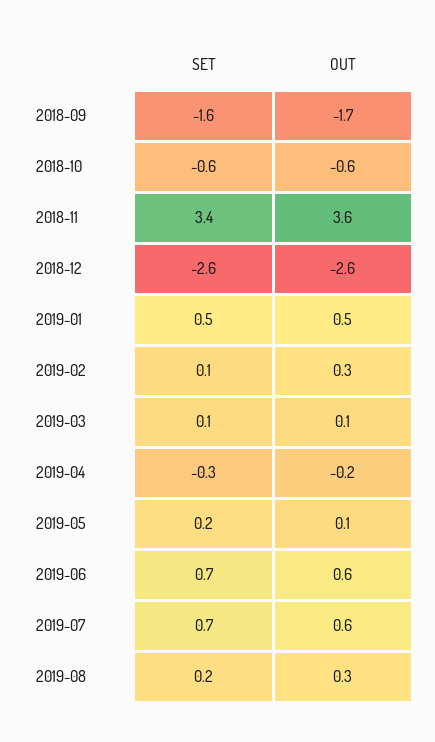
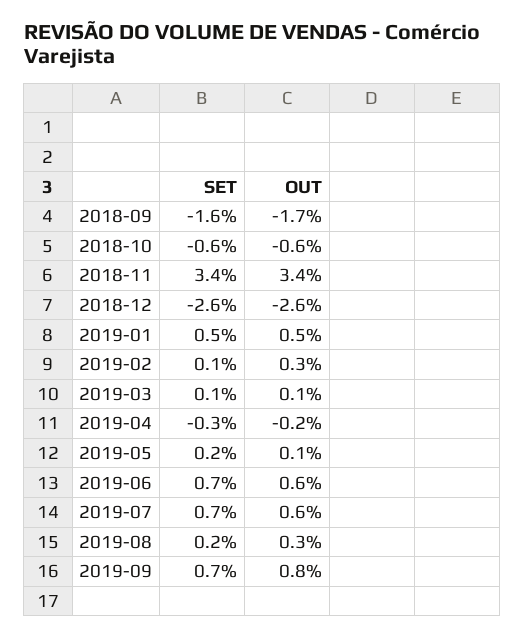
OUT, 2018-11: 3.6 -> 3.4
SET, 2019-09: none -> 0.7
OUT, 2019-09: none -> 0.8

